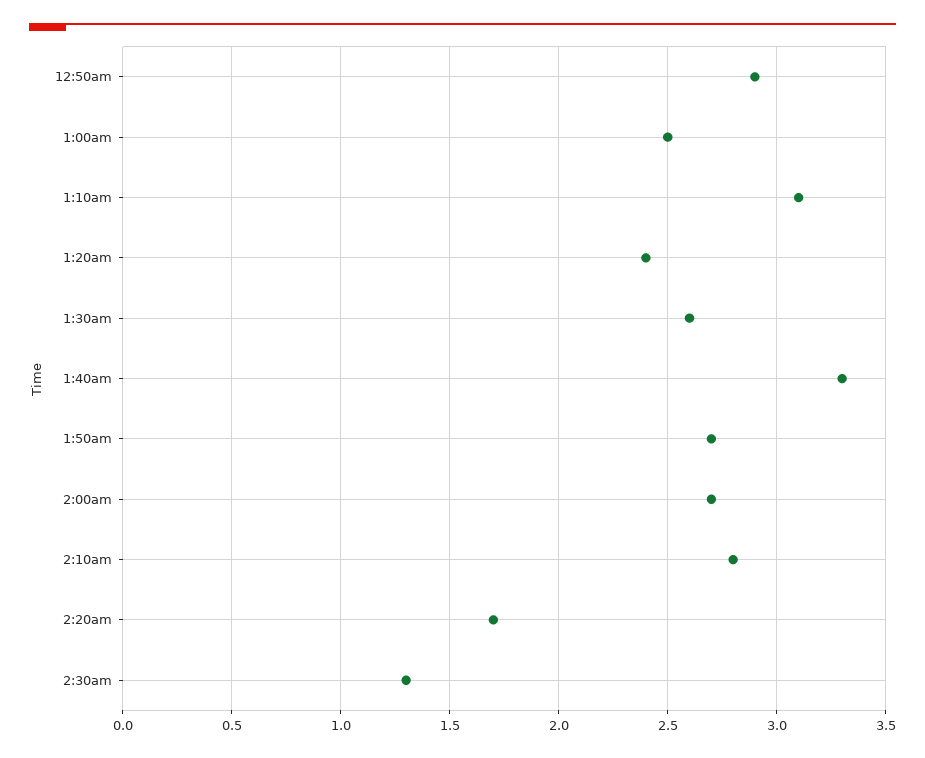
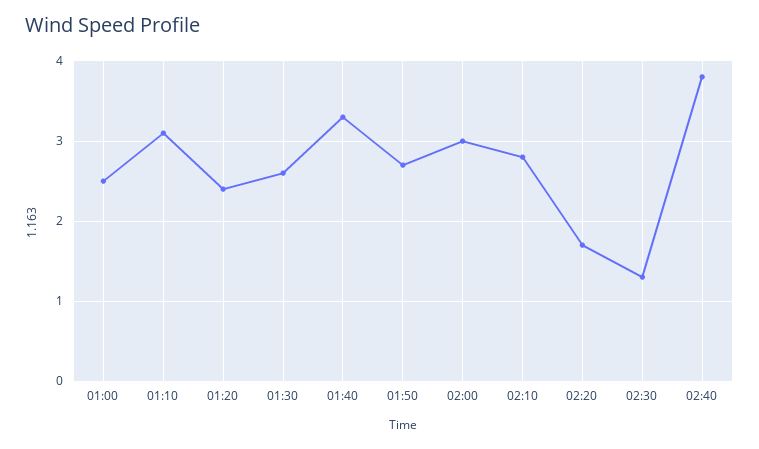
12:50am: 2.9 -> none
2:00am: 2.7 -> 3
02:40: none -> 3.8

